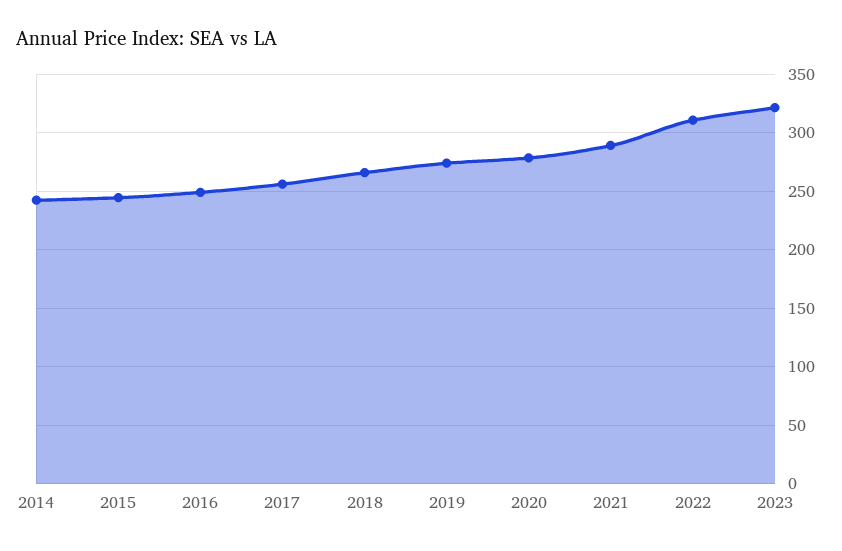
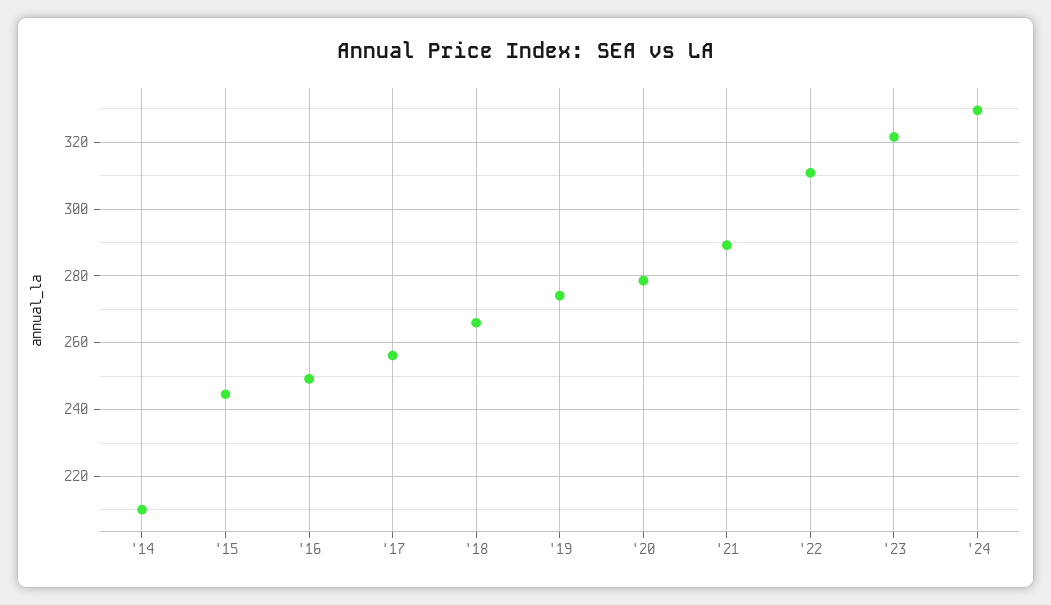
2014: 240 -> 210
'24: none -> 330

